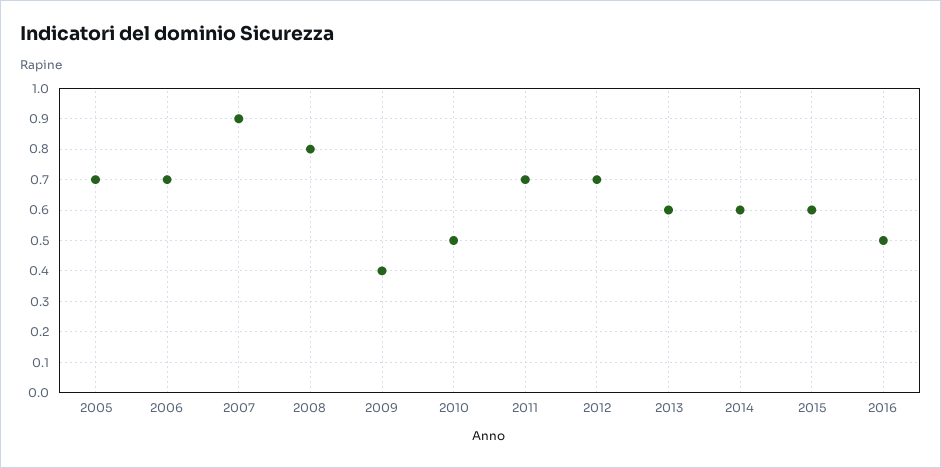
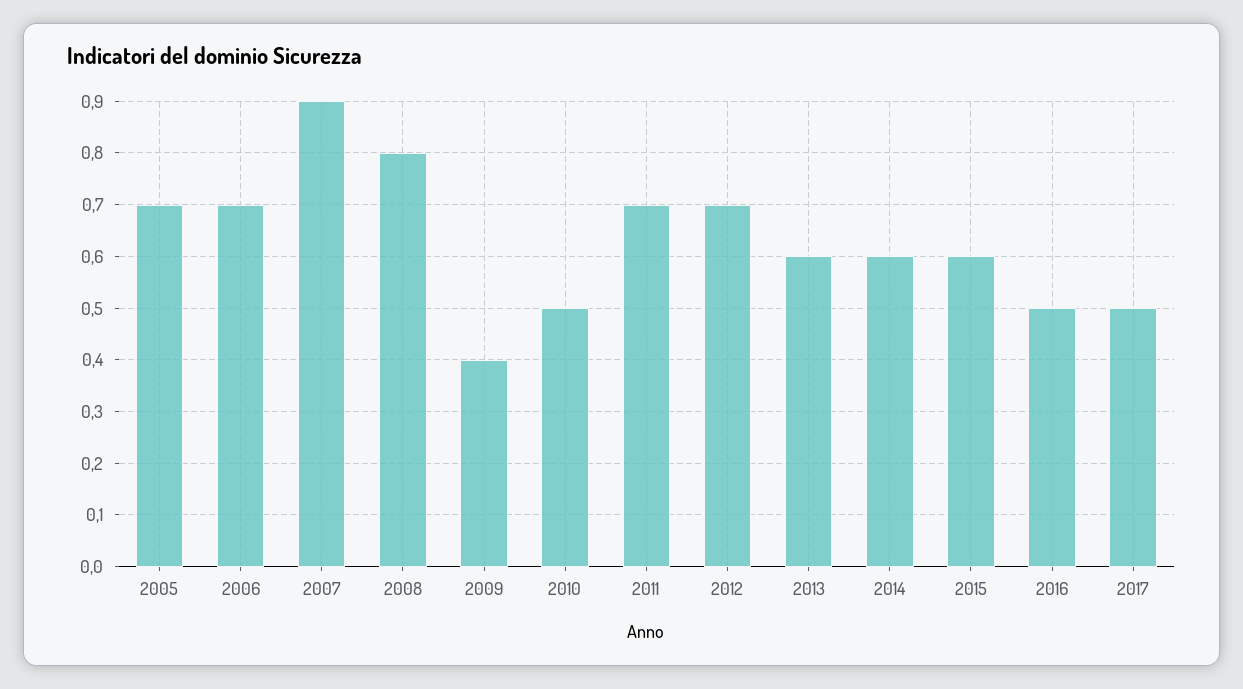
2017: none -> 0.5

